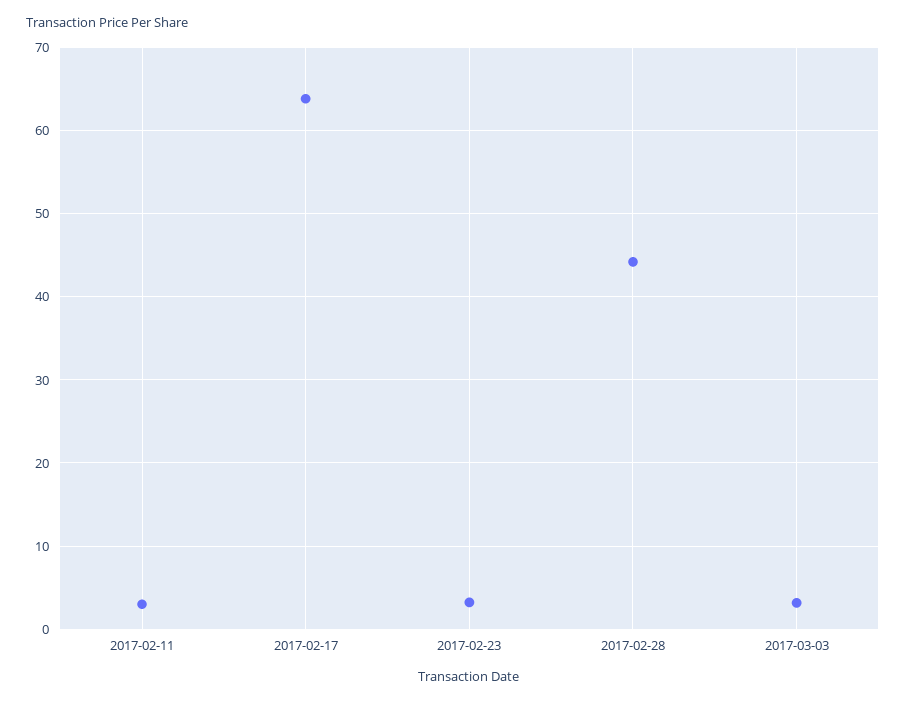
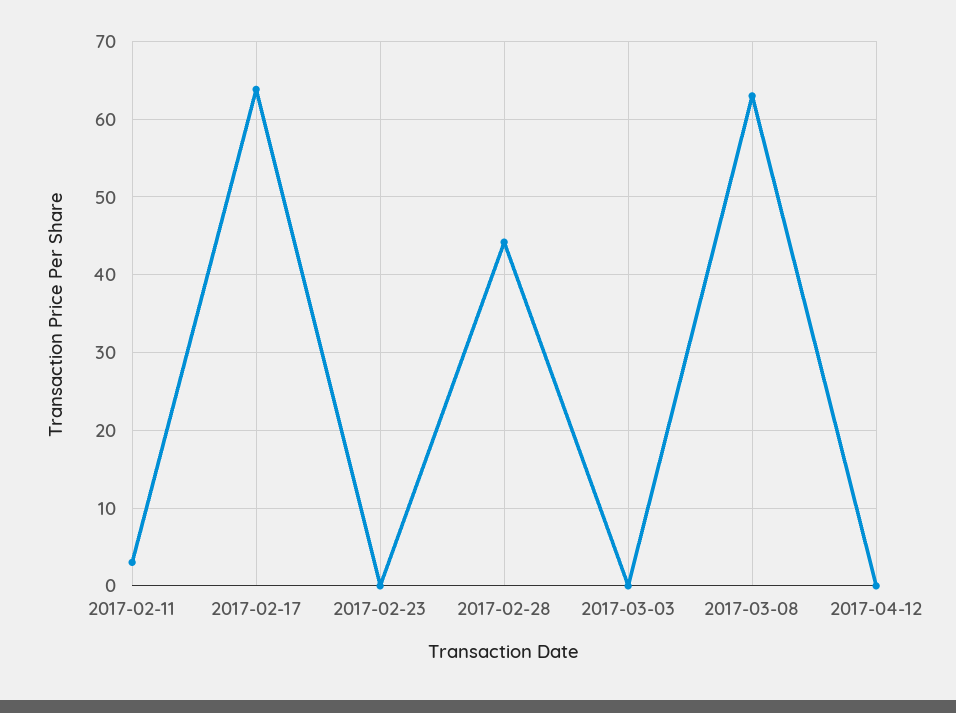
2017-02-23: 3 -> 0
2017-03-03: 3 -> 0
2017-03-08: none -> 63
2017-04-12: none -> 0

